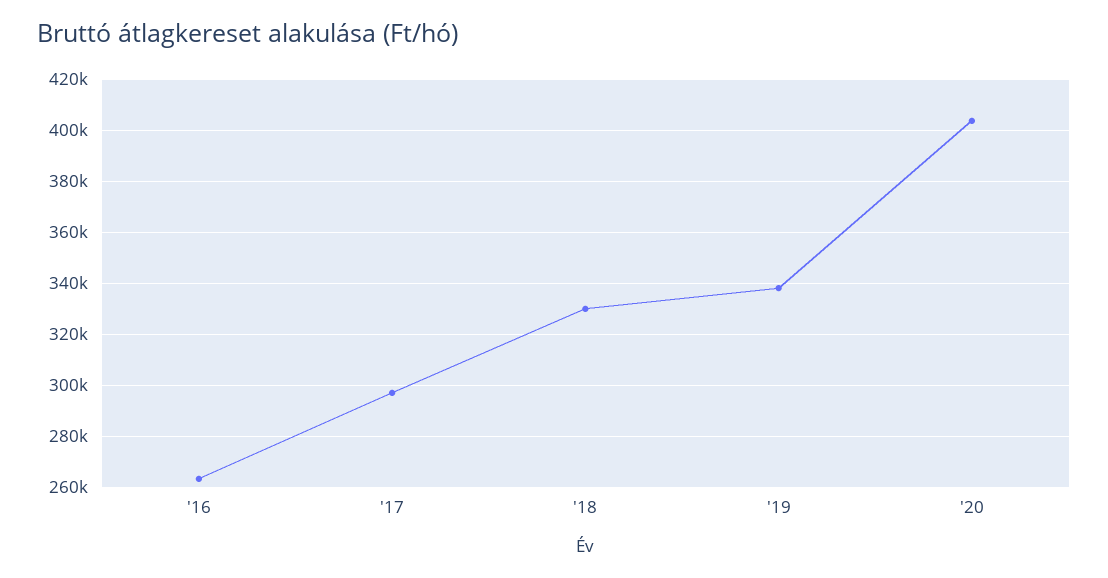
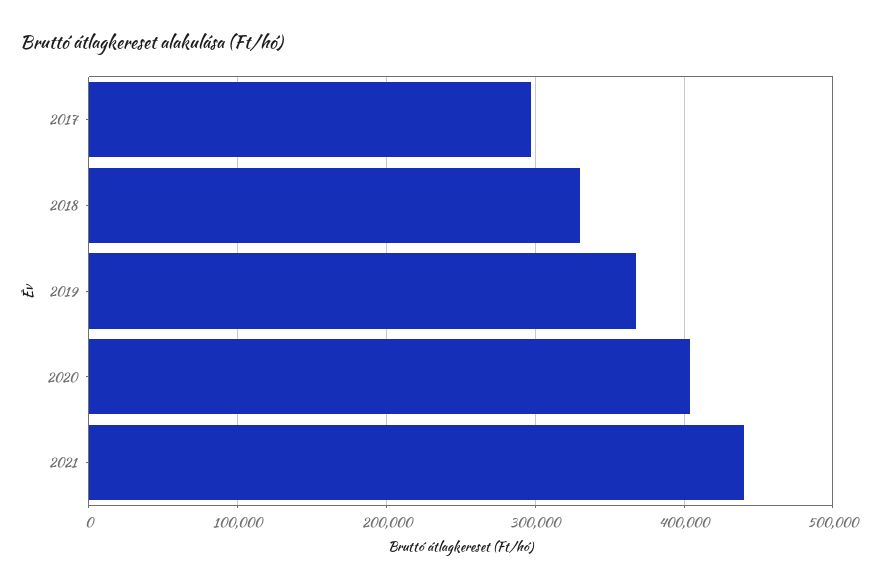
'16: 262500 -> none
'19: 337500 -> 370000
2021: none -> 440000

